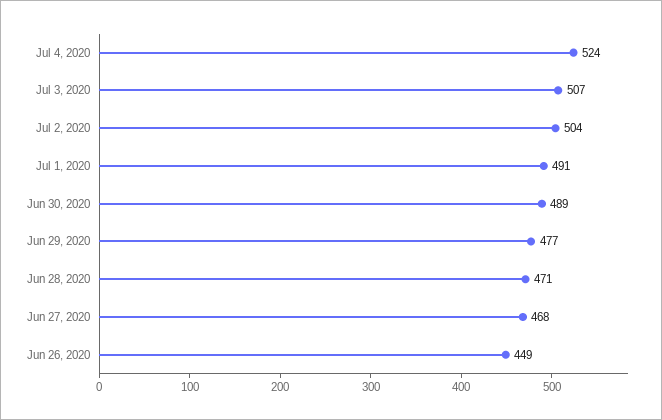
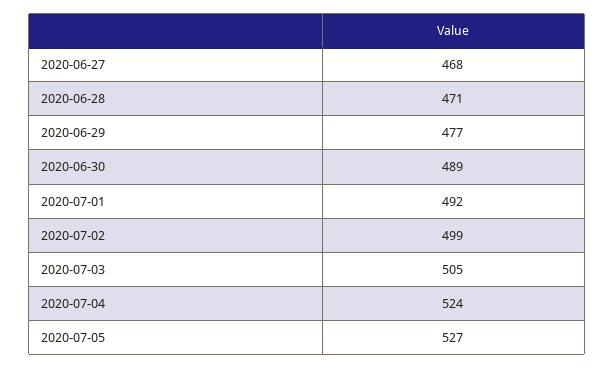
Jul 3, 2020: 507 -> 505
Jul 2, 2020: 504 -> 499
Jul 1, 2020: 491 -> 492
Jun 26, 2020: 449 -> none
2020-07-05: none -> 527

